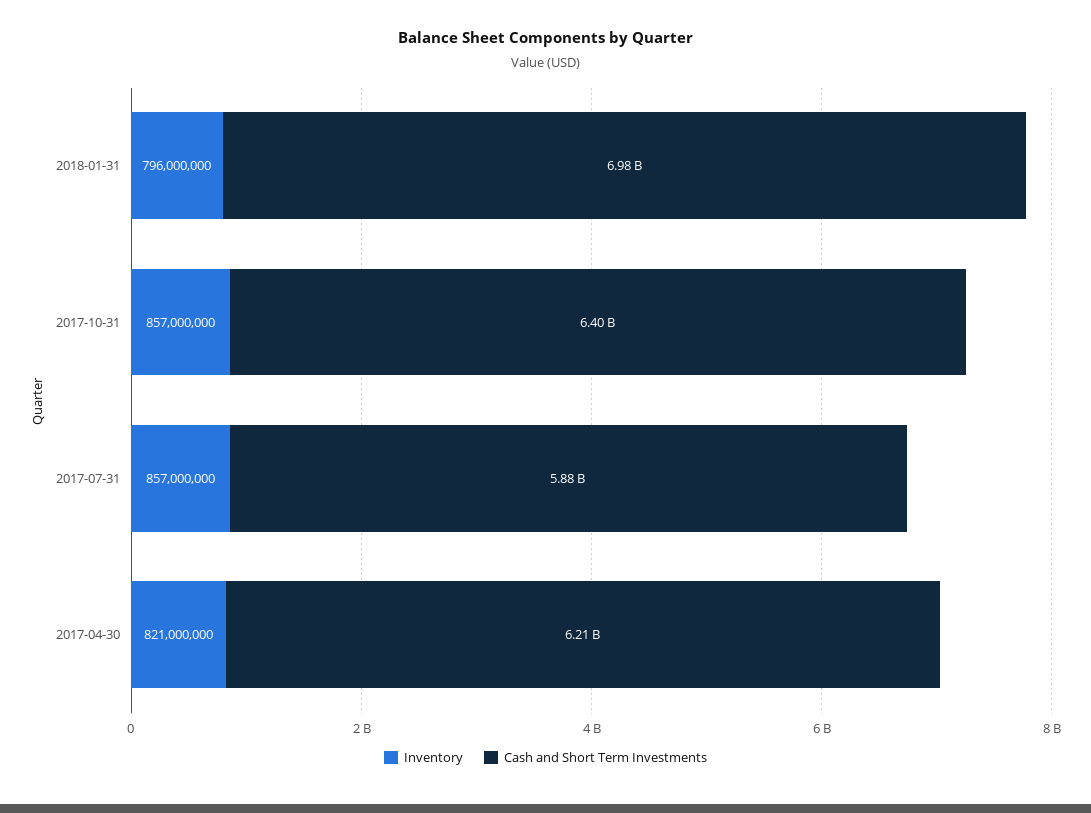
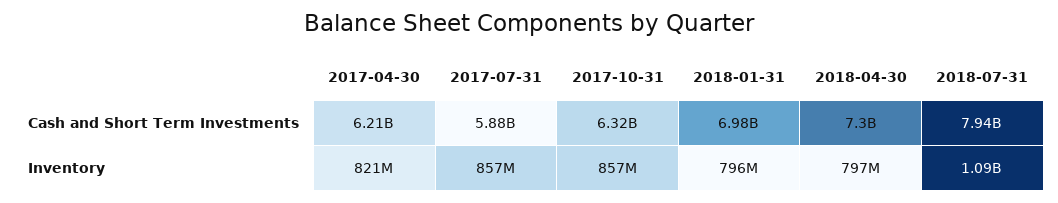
Cash and Short Term Investments, 2017-10-31: 6400000000 -> 6320000000
Cash and Short Term Investments, 2018-04-30: none -> 7300000000
Cash and Short Term Investments, 2018-07-31: none -> 7940000000
Inventory, 2018-04-30: none -> 797000000
Inventory, 2018-07-31: none -> 1090000000

